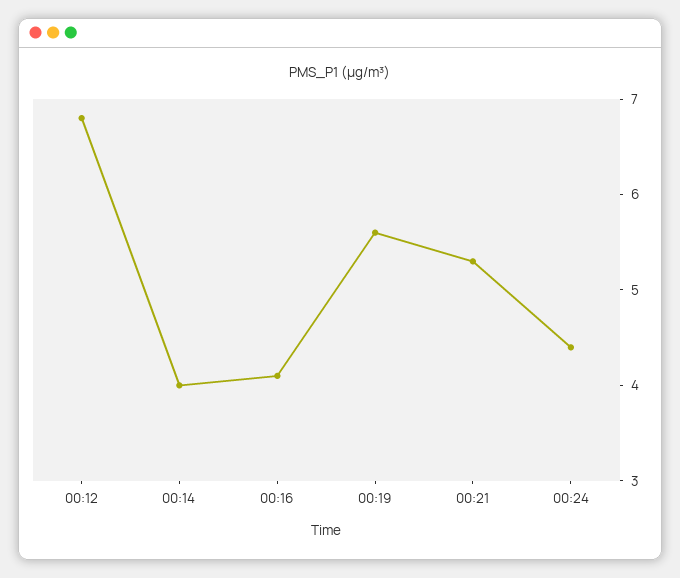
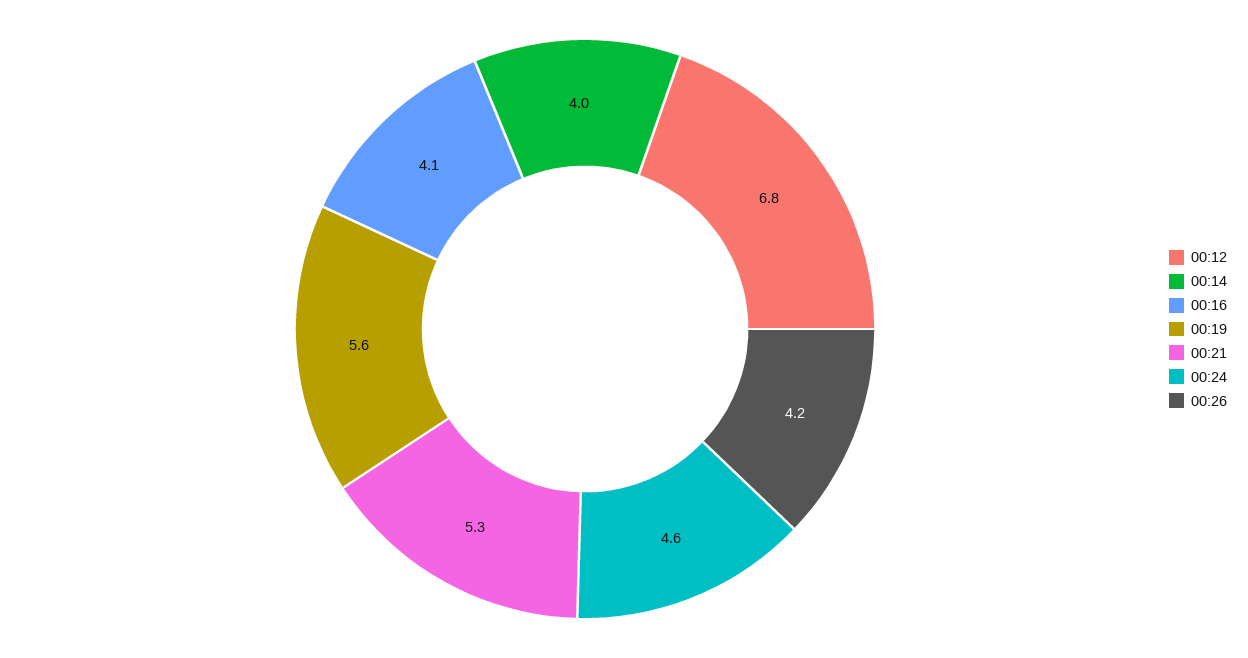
00:24: 4.4 -> 4.6
00:26: none -> 4.2

